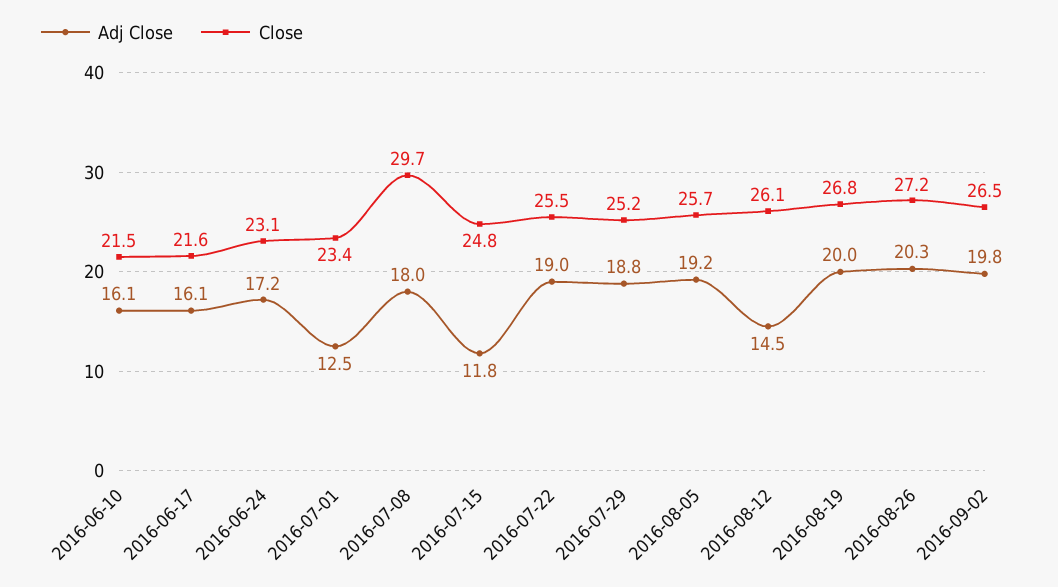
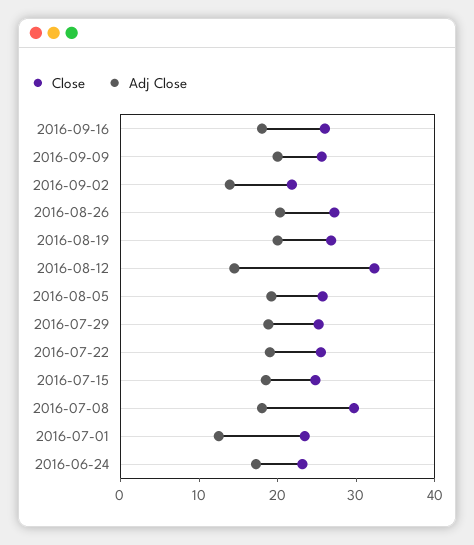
Adj Close, 2016-06-10: 16.1 -> none
Close, 2016-06-10: 21.5 -> none
Adj Close, 2016-06-17: 16.1 -> none
Close, 2016-06-17: 21.6 -> none
Adj Close, 2016-07-15: 11.8 -> 18
Close, 2016-08-12: 26.1 -> 32
Adj Close, 2016-09-02: 19.8 -> 14
Close, 2016-09-02: 26.5 -> 22
Close, 2016-09-16: none -> 26
Adj Close, 2016-09-16: none -> 18
Close, 2016-09-09: none -> 26
Adj Close, 2016-09-09: none -> 20

